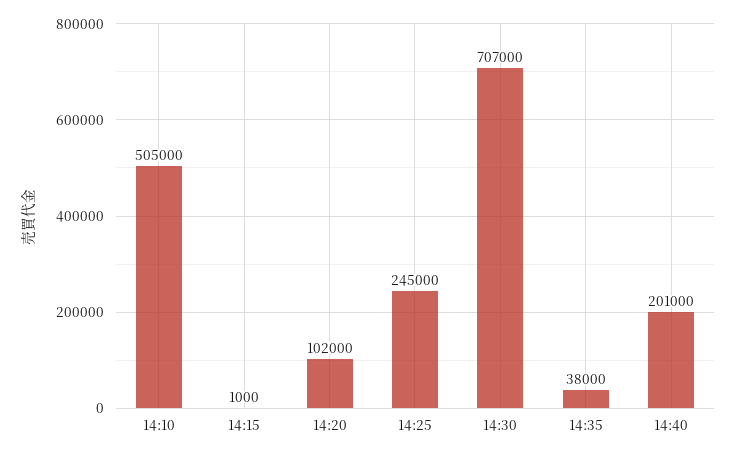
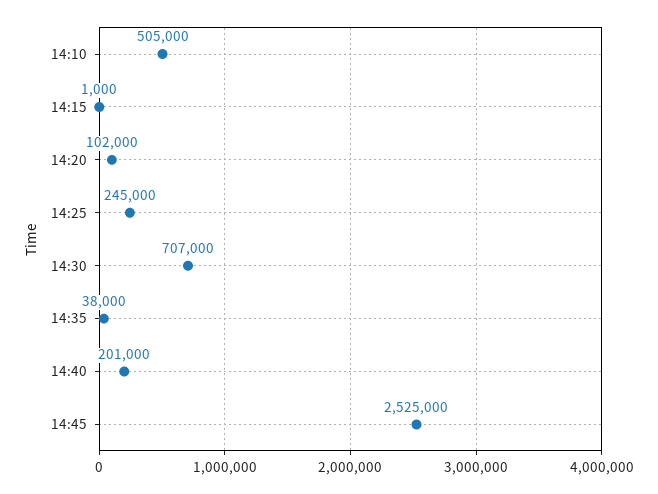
14:45: none -> 2525000

